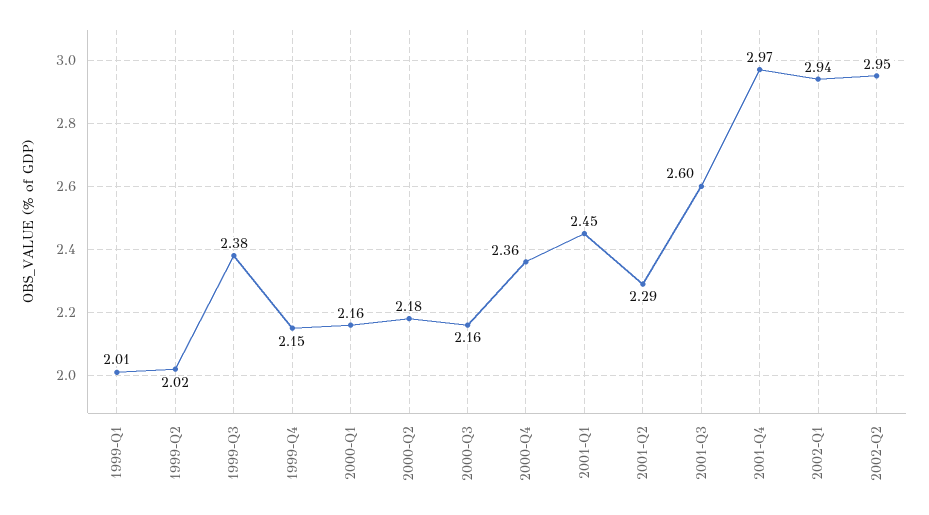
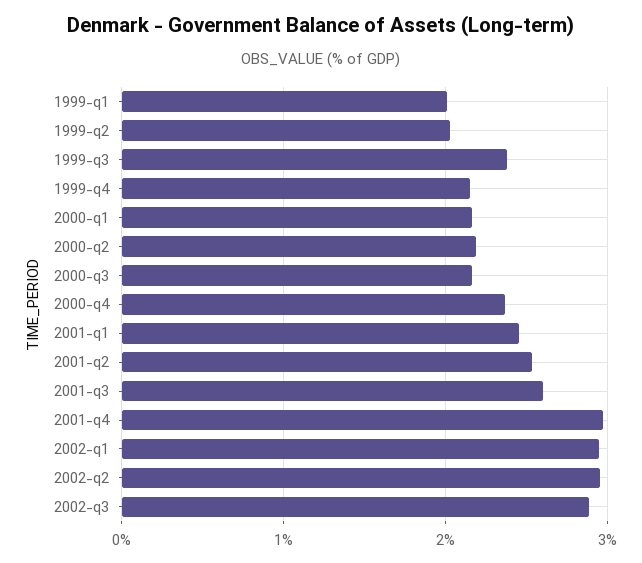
2001-Q2: 2.29 -> 2.5
2002-q3: none -> 2.9

